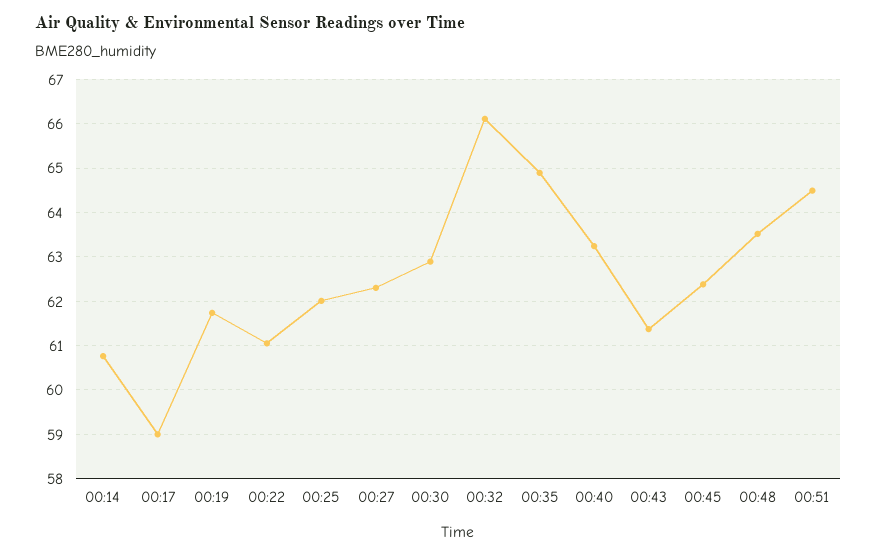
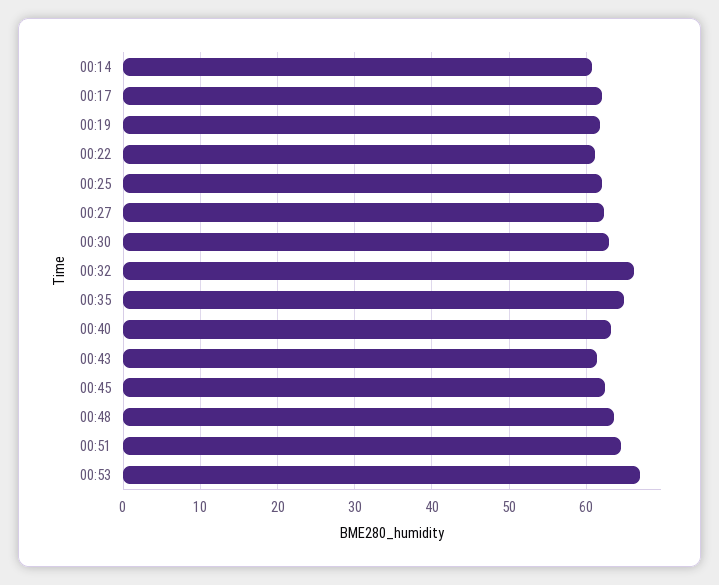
00:17: 59 -> 62
00:53: none -> 67

